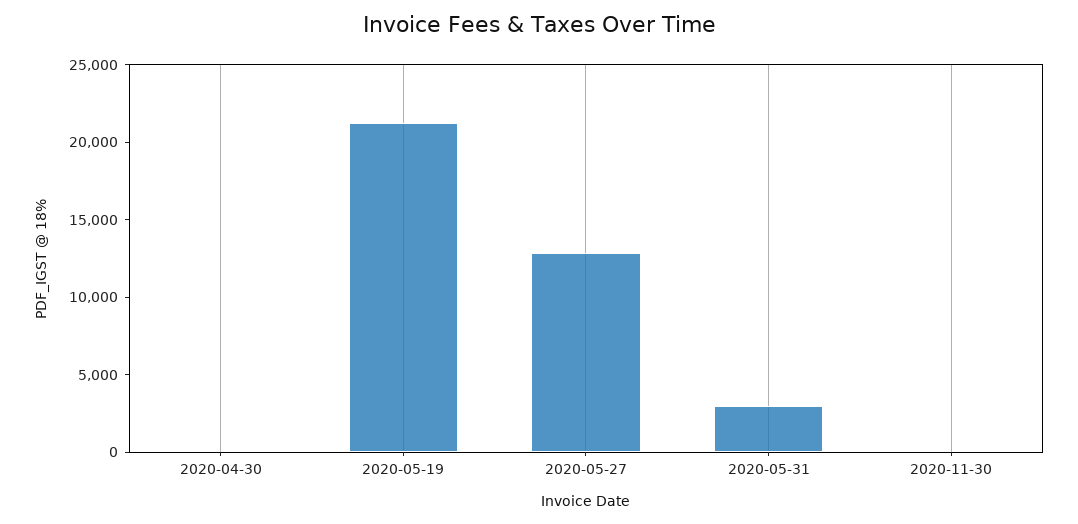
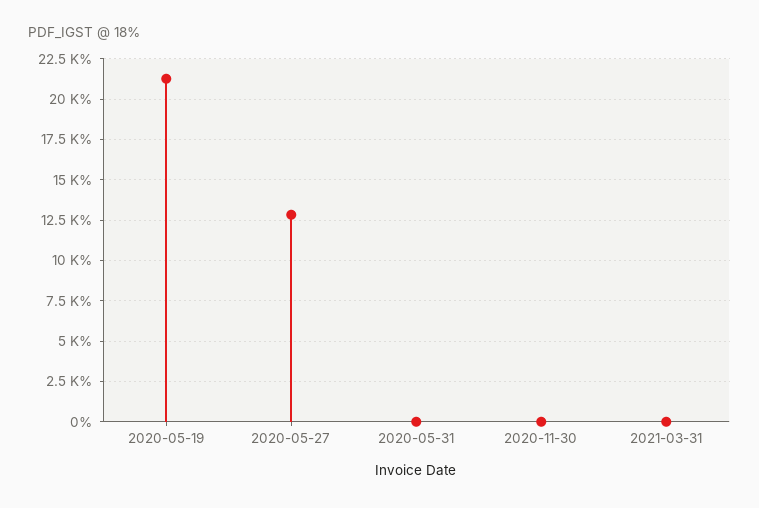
2020-04-30: 0 -> none
2020-05-31: 3000 -> 0
2021-03-31: none -> 0

